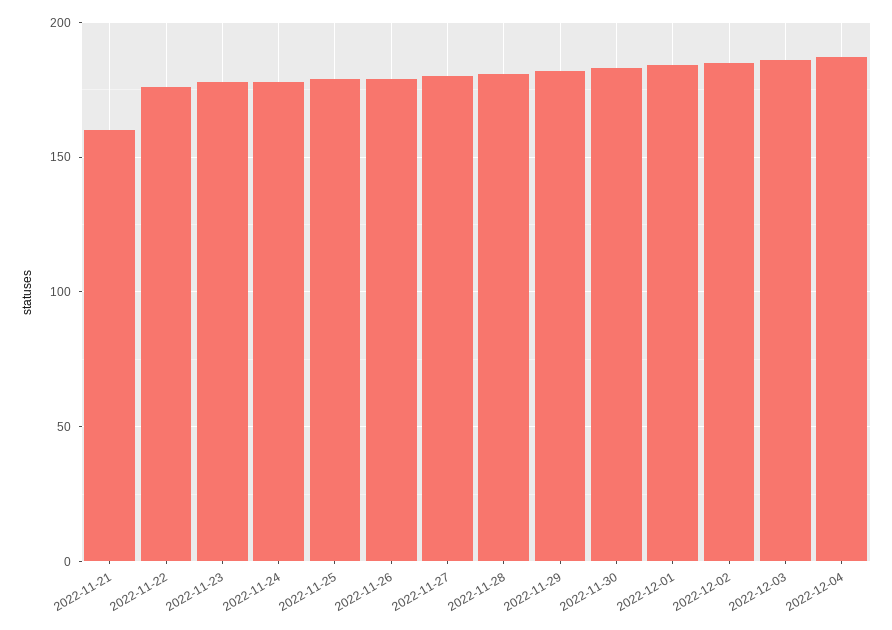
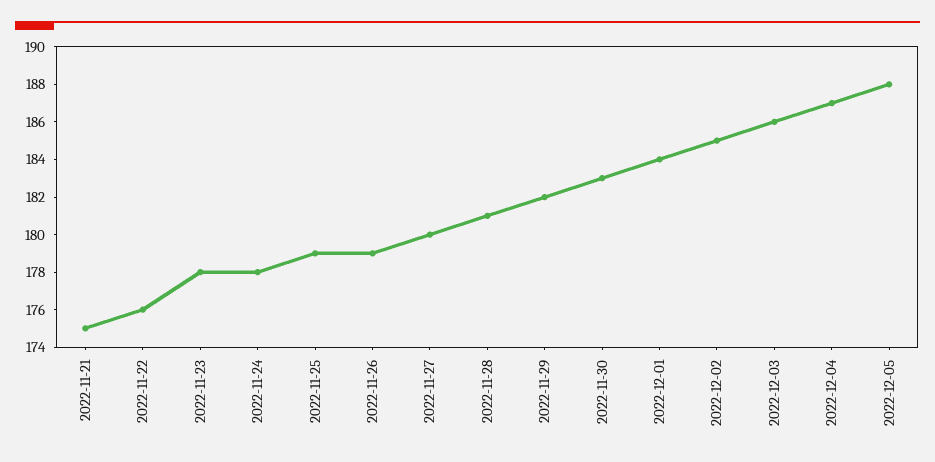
2022-11-21: 160 -> 175
2022-12-05: none -> 188

